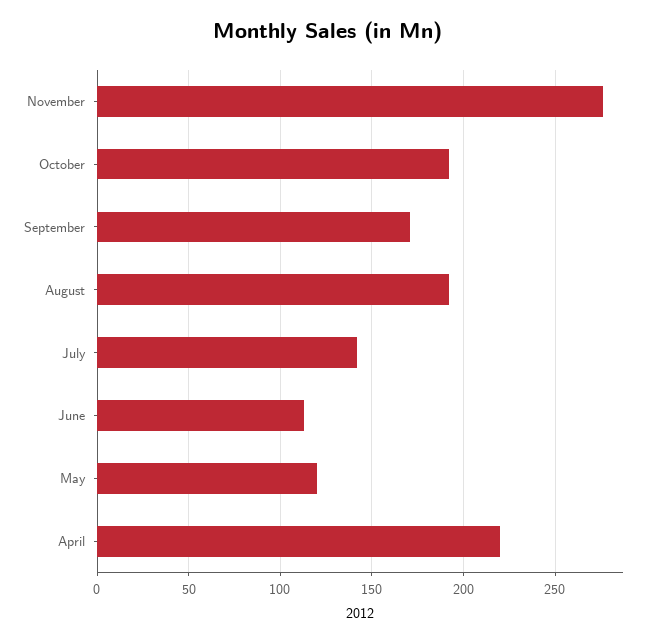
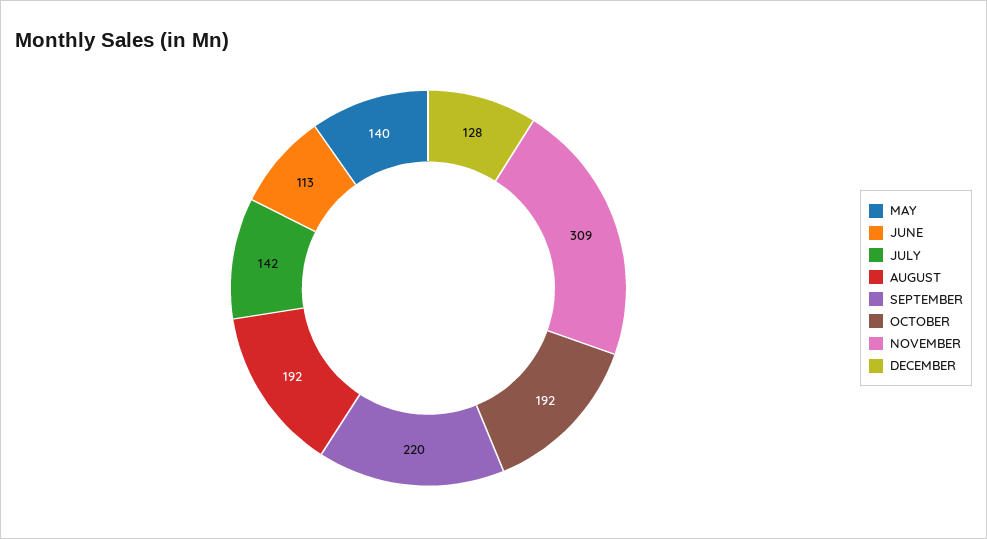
November: 275 -> 309
September: 170 -> 220
May: 120 -> 140
April: 220 -> none
DECEMBER: none -> 128

